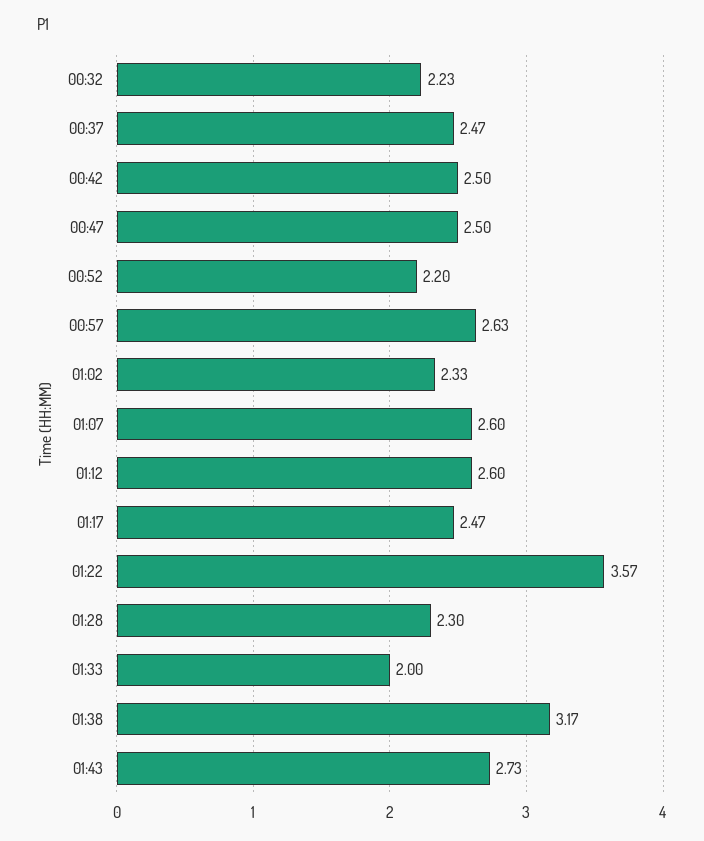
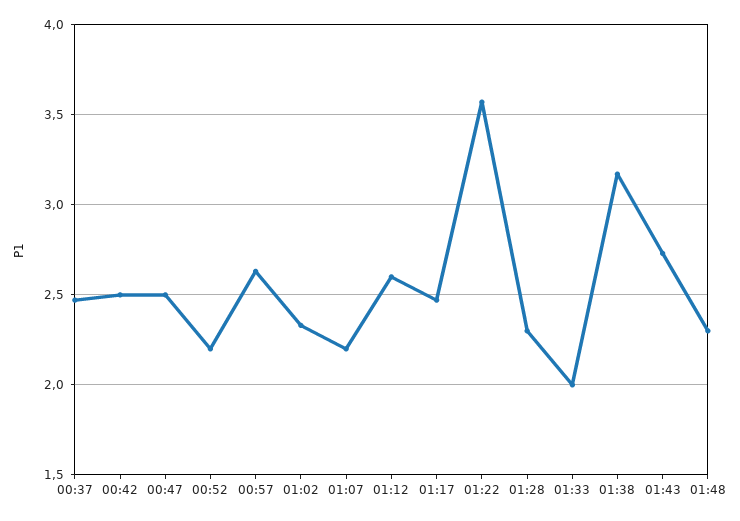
00:32: 2.23 -> none
01:07: 2.6 -> 2.2
01:48: none -> 2.3

